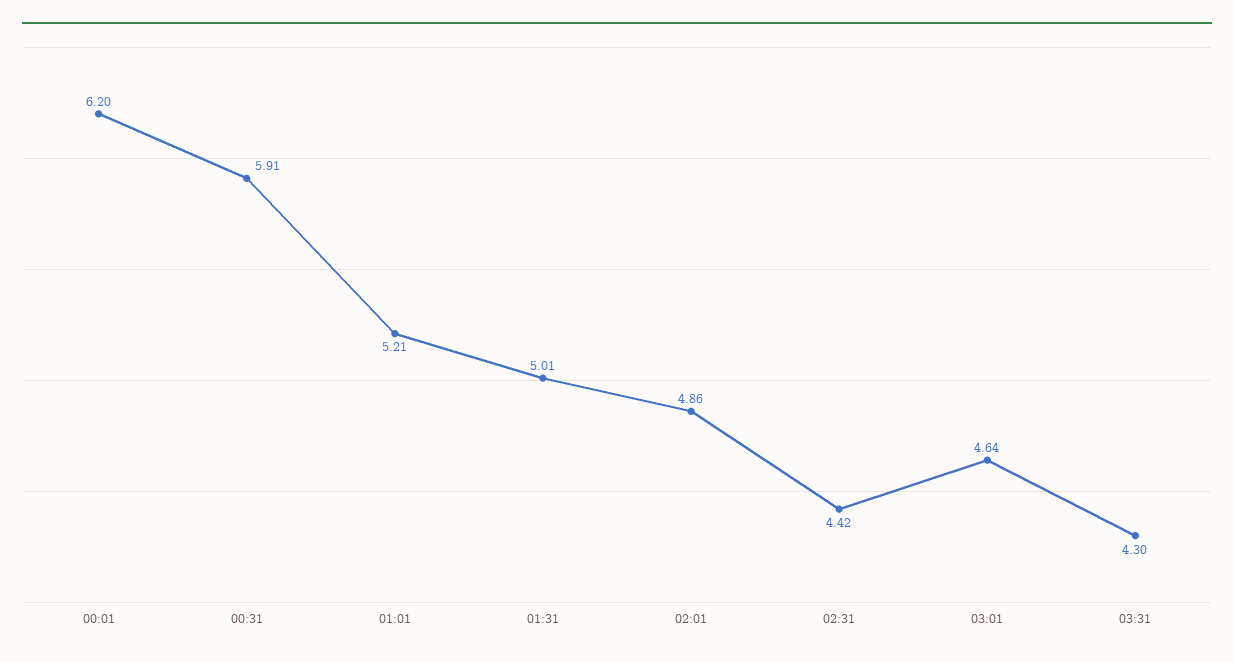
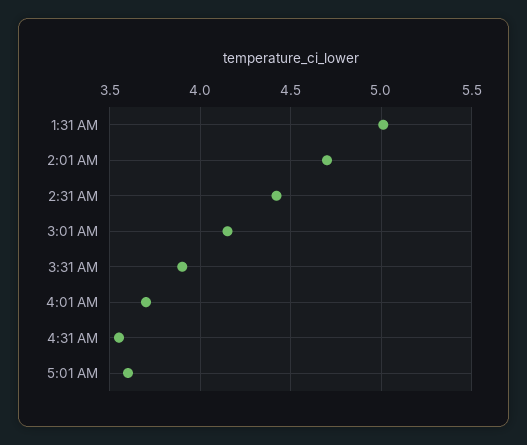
00:01: 6.2 -> none
00:31: 5.91 -> none
01:01: 5.21 -> none
02:01: 4.86 -> 4.7
03:01: 4.64 -> 4.15
03:31: 4.3 -> 3.9
4:01 AM: none -> 3.7
4:31 AM: none -> 3.55
5:01 AM: none -> 3.6

